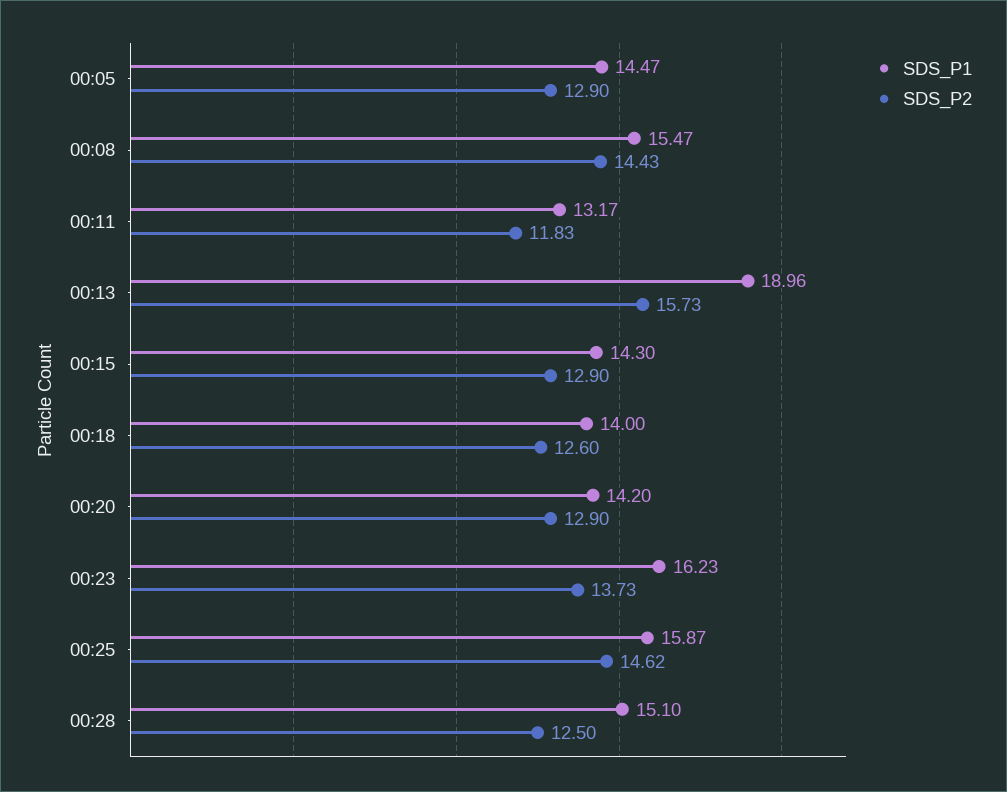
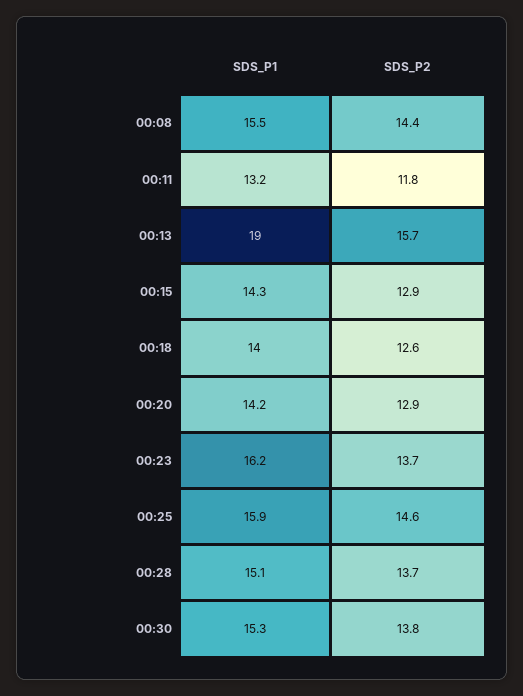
SDS_P1, 00:05: 14.47 -> none
SDS_P2, 00:05: 12.9 -> none
SDS_P2, 00:28: 12.5 -> 13.7
SDS_P1, 00:30: none -> 15.3
SDS_P2, 00:30: none -> 13.8

